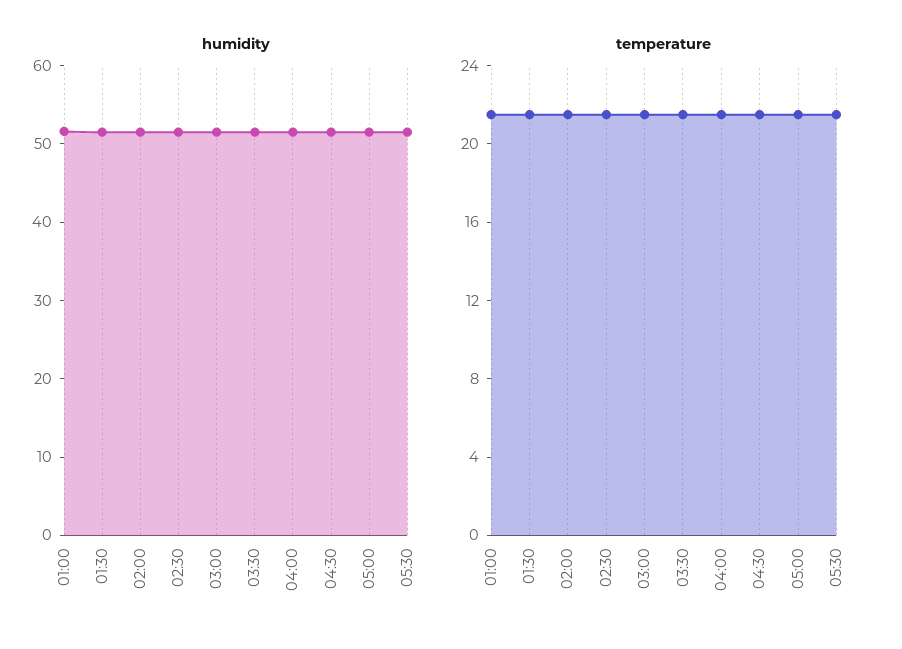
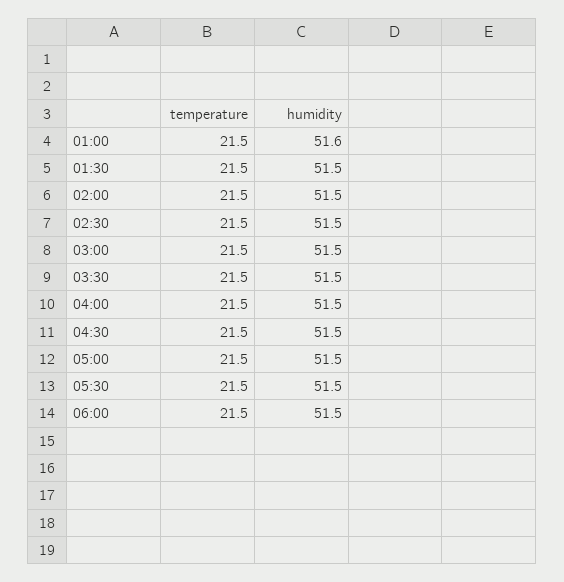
temperature, 06:00: none -> 21.5
humidity, 06:00: none -> 51.5

